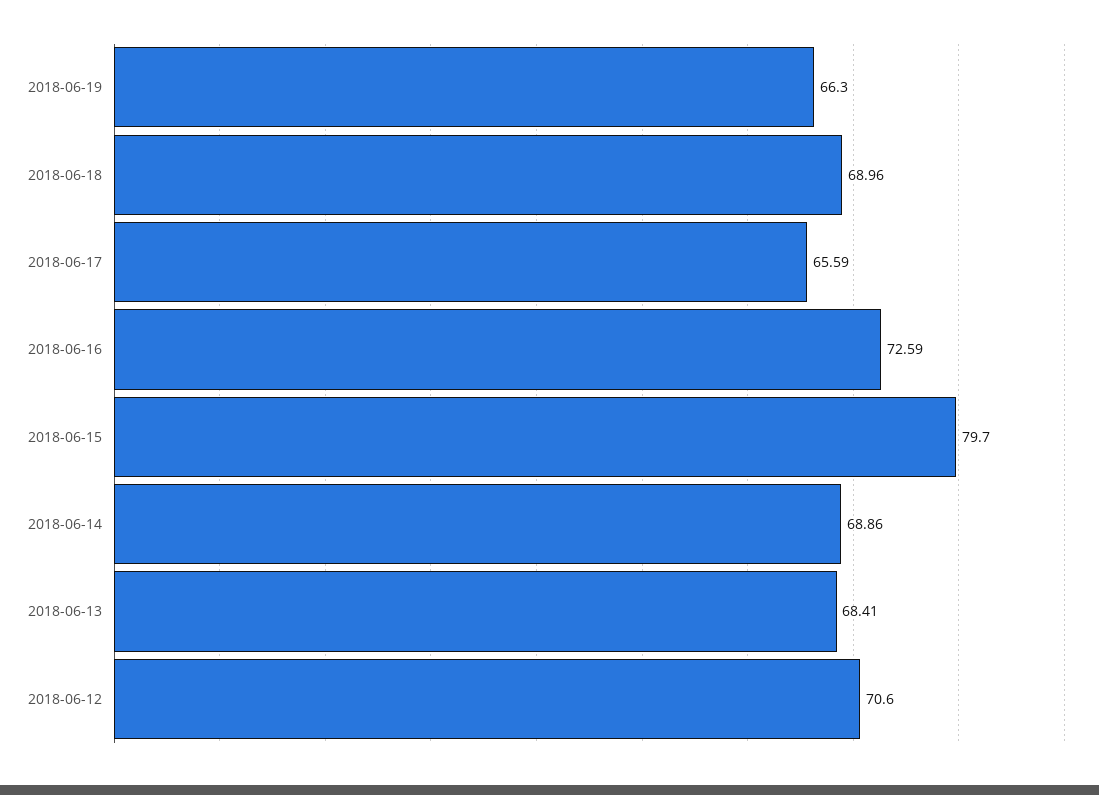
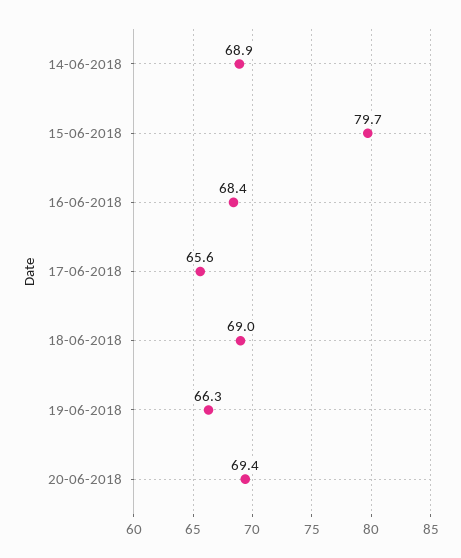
2018-06-16: 72.59 -> 68.4
2018-06-13: 68.41 -> none
2018-06-12: 70.6 -> none
20-06-2018: none -> 69.4

